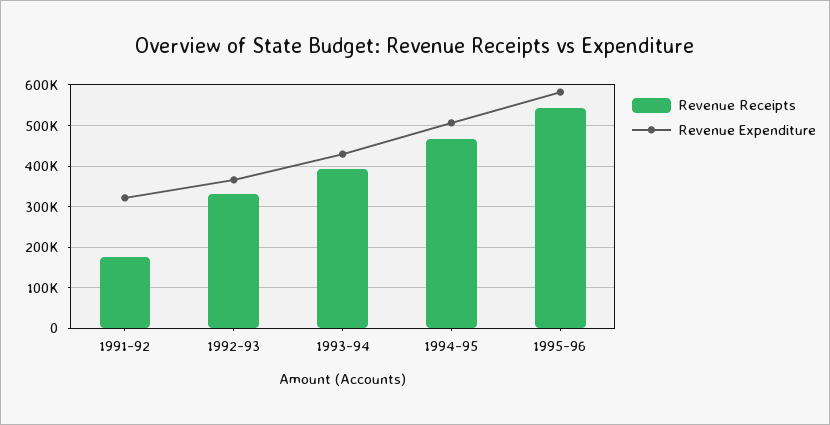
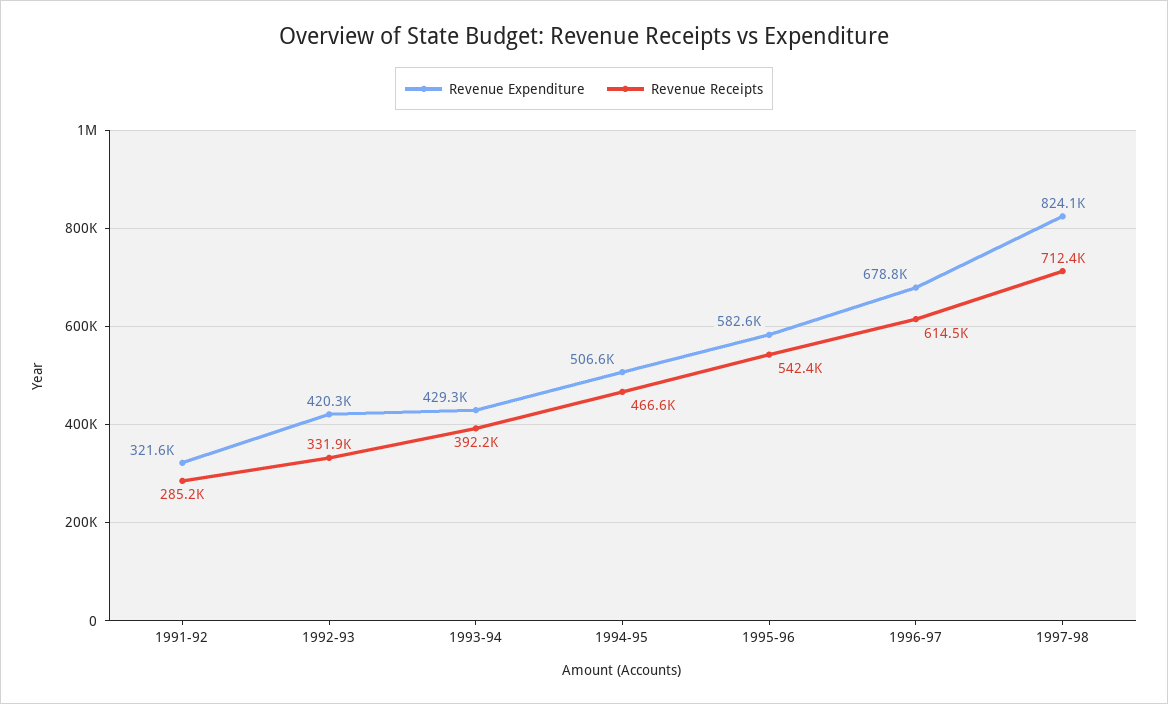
Revenue Receipts, 1991-92: 180000 -> 285200
Revenue Expenditure, 1992-93: 360000 -> 420300
Revenue Expenditure, 1996-97: none -> 678800
Revenue Receipts, 1996-97: none -> 614500
Revenue Expenditure, 1997-98: none -> 824100
Revenue Receipts, 1997-98: none -> 712400

